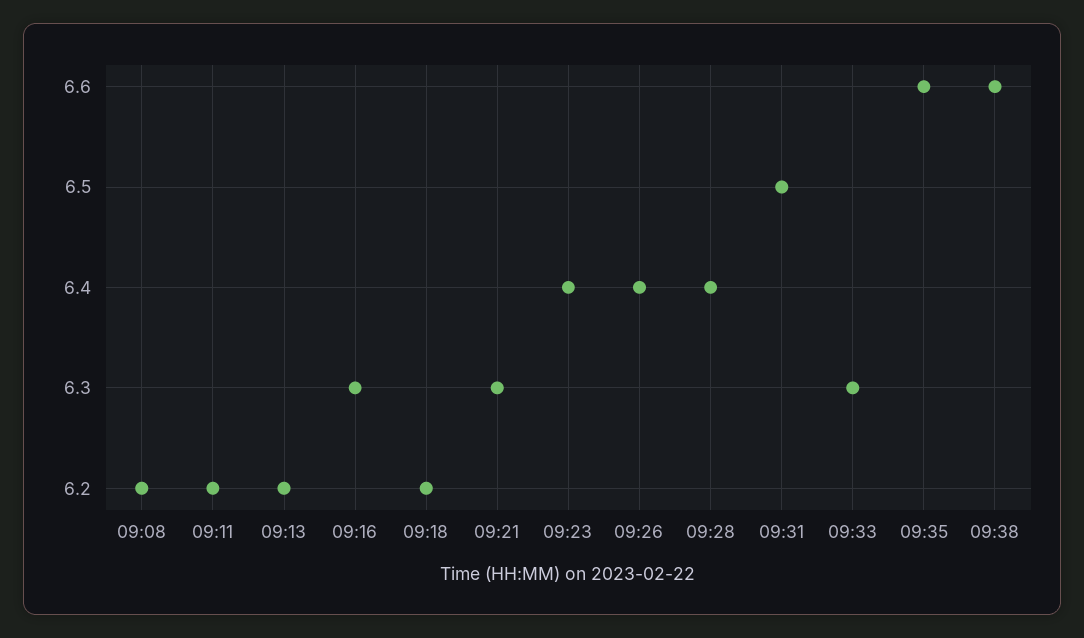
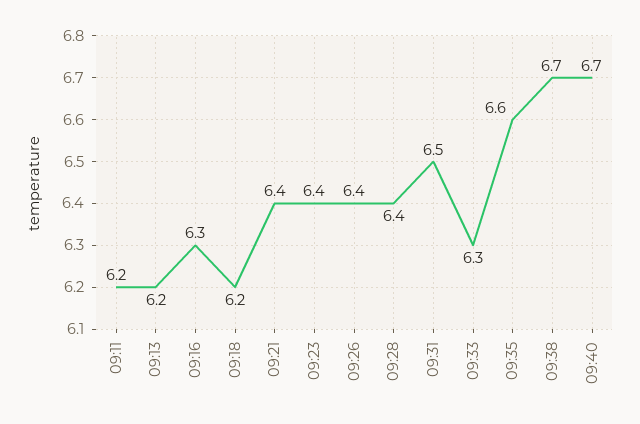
09:08: 6.2 -> none
09:21: 6.3 -> 6.4
09:38: 6.6 -> 6.7
09:40: none -> 6.7

